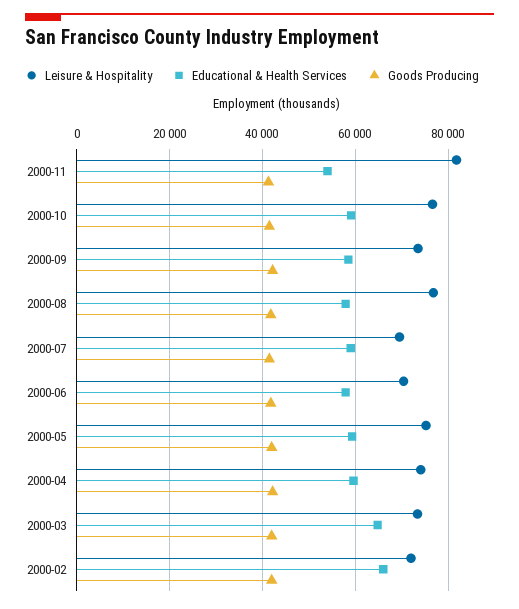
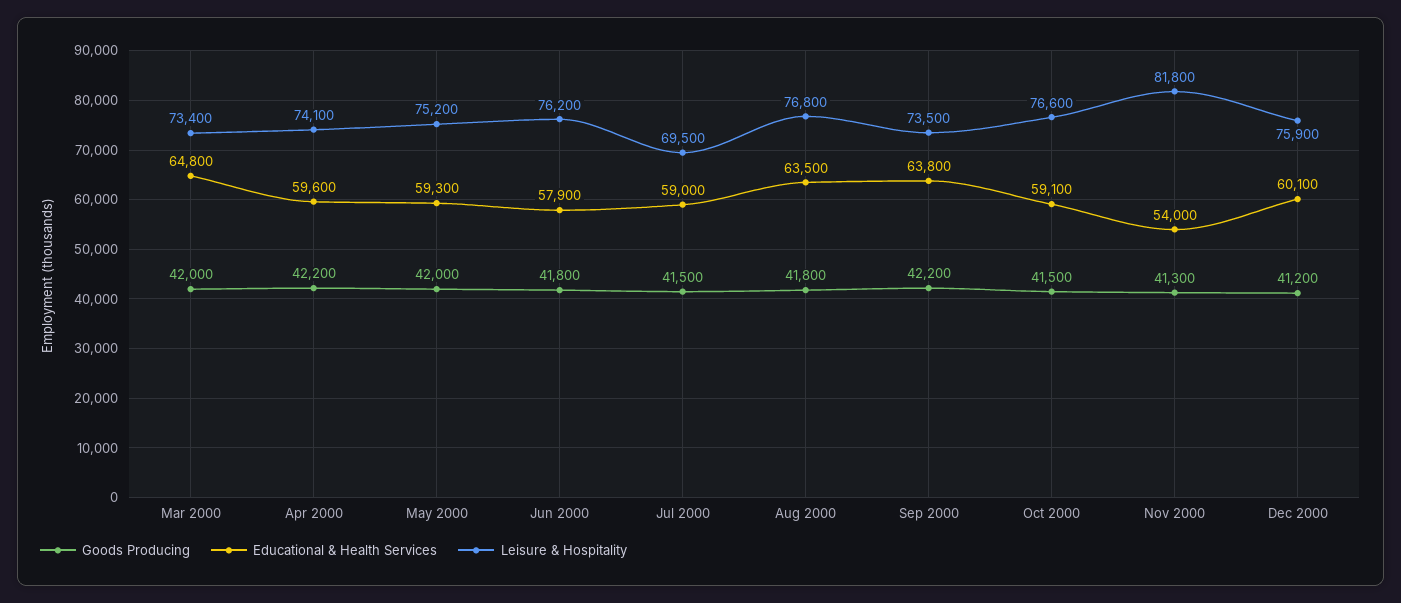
Educational & Health Services, 2000-09: 58000 -> 63800
Educational & Health Services, 2000-08: 58000 -> 63500
Leisure & Hospitality, 2000-06: 70000 -> 76200
Leisure & Hospitality, 2000-02: 72000 -> none
Educational & Health Services, 2000-02: 66000 -> none
Goods Producing, 2000-02: 42000 -> none
Goods Producing, Dec 2000: none -> 41200
Educational & Health Services, Dec 2000: none -> 60100
Leisure & Hospitality, Dec 2000: none -> 75900

